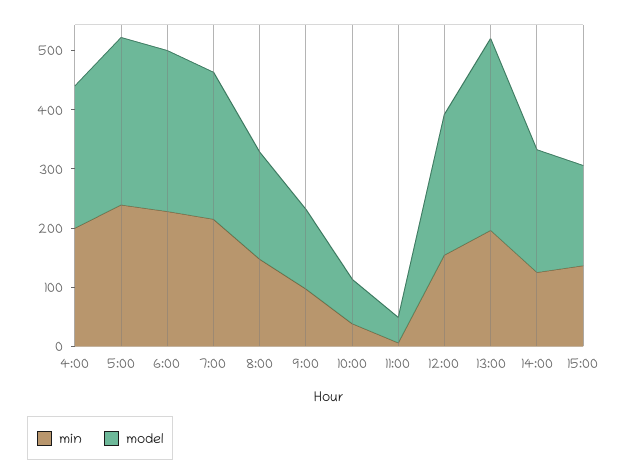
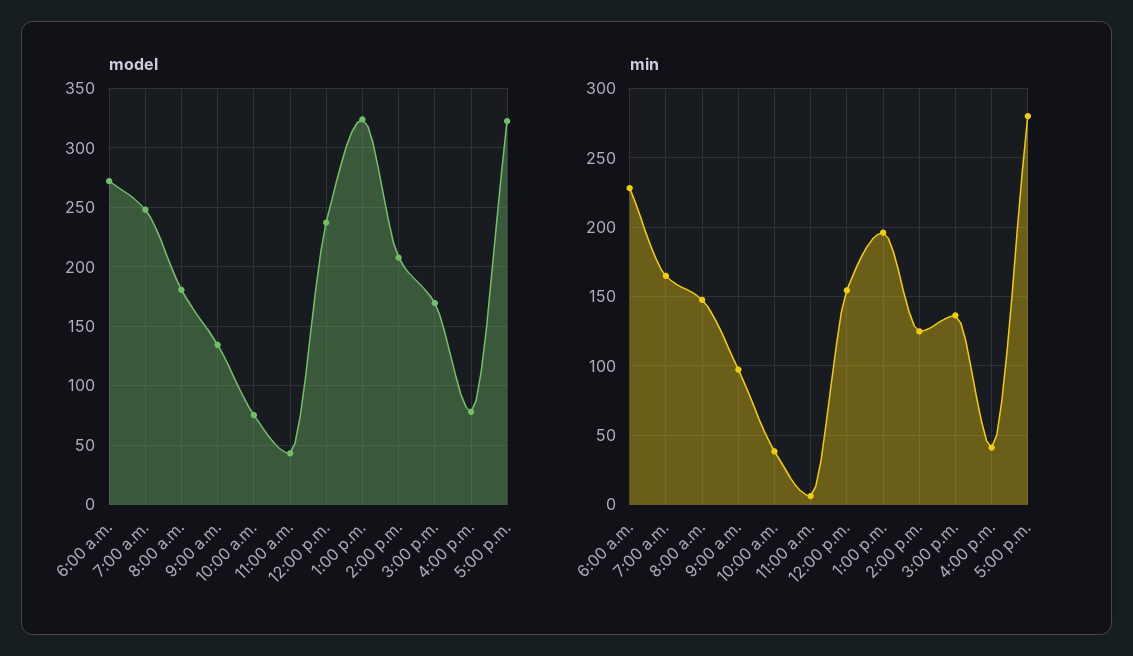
min, 4:00: 200 -> none
model, 4:00: 240 -> none
min, 5:00: 240 -> none
model, 5:00: 280 -> none
min, 7:00: 220 -> 165
model, 4:00 p.m.: none -> 80
model, 5:00 p.m.: none -> 320
min, 4:00 p.m.: none -> 40
min, 5:00 p.m.: none -> 280

